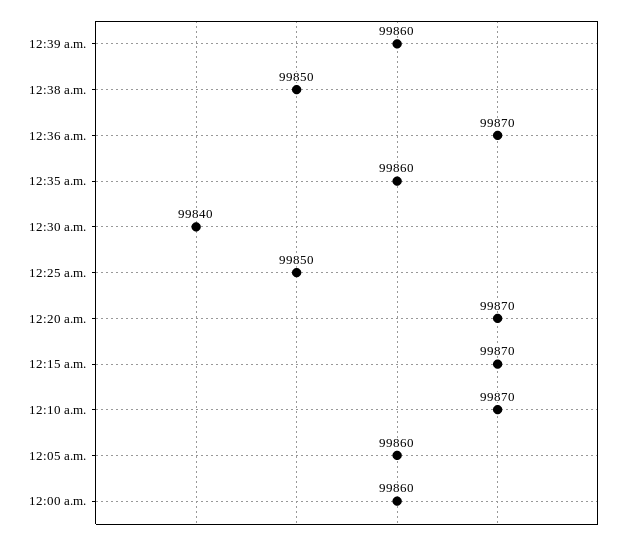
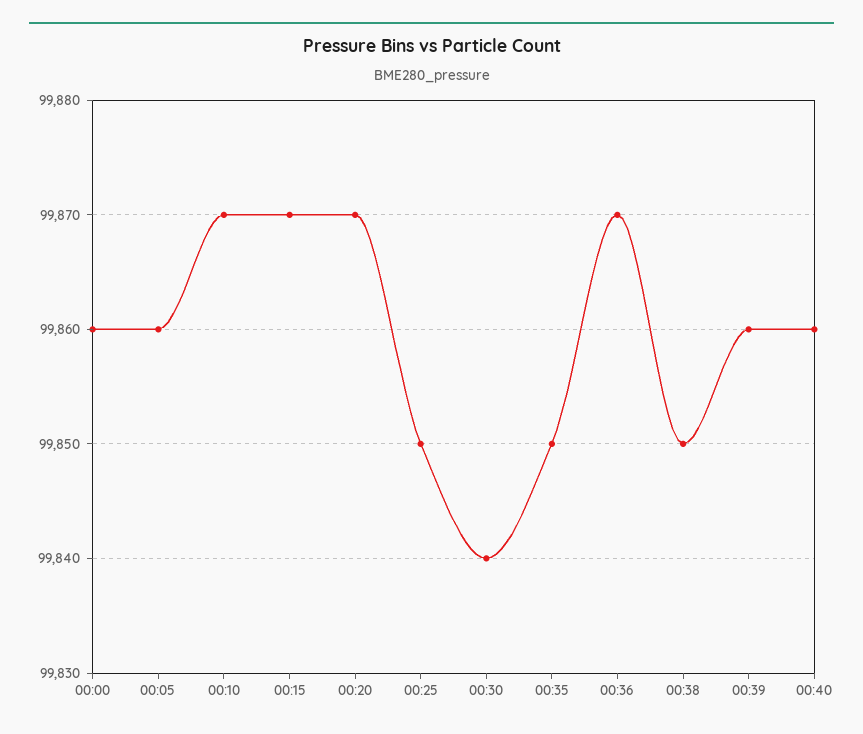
12:35 a.m.: 99860 -> 99850
00:40: none -> 99860

